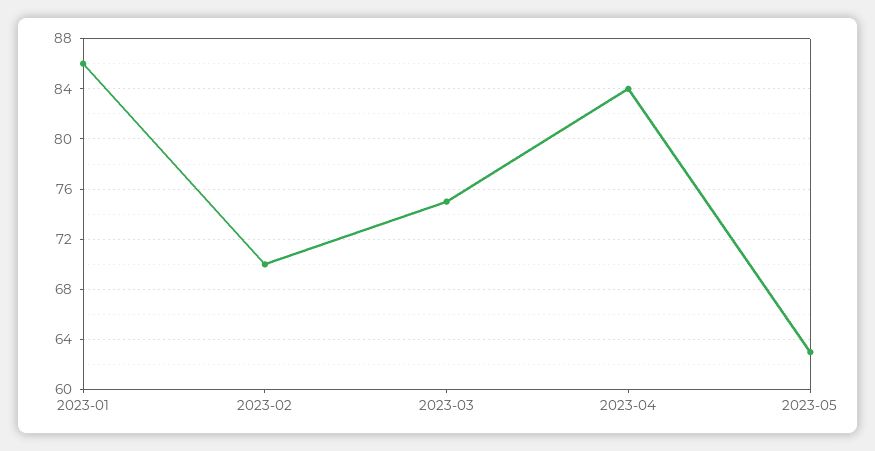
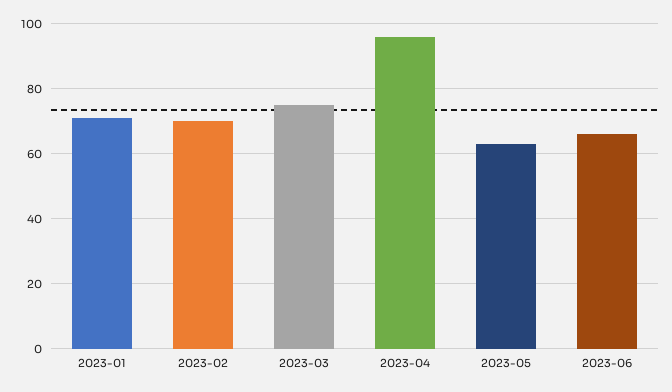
2023-01: 86 -> 70
2023-04: 84 -> 95
2023-06: none -> 65

